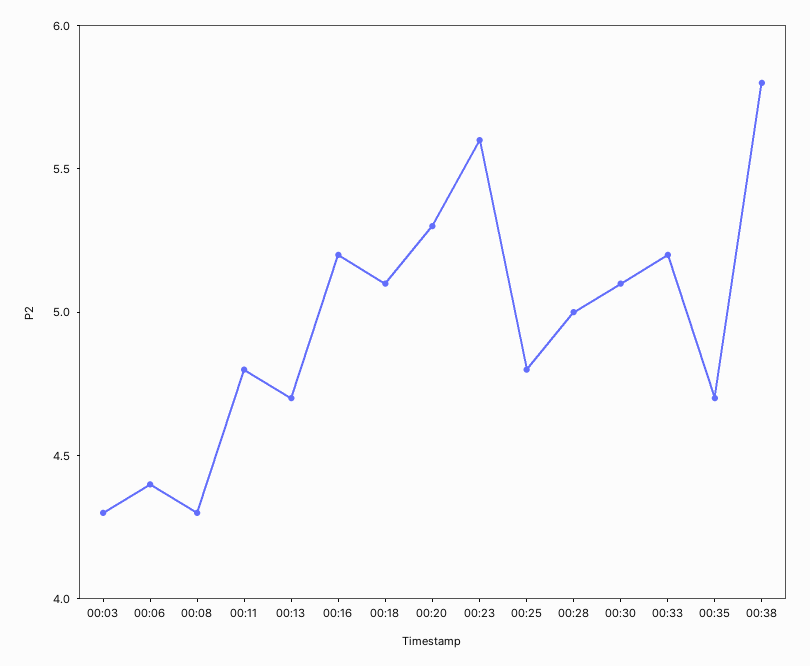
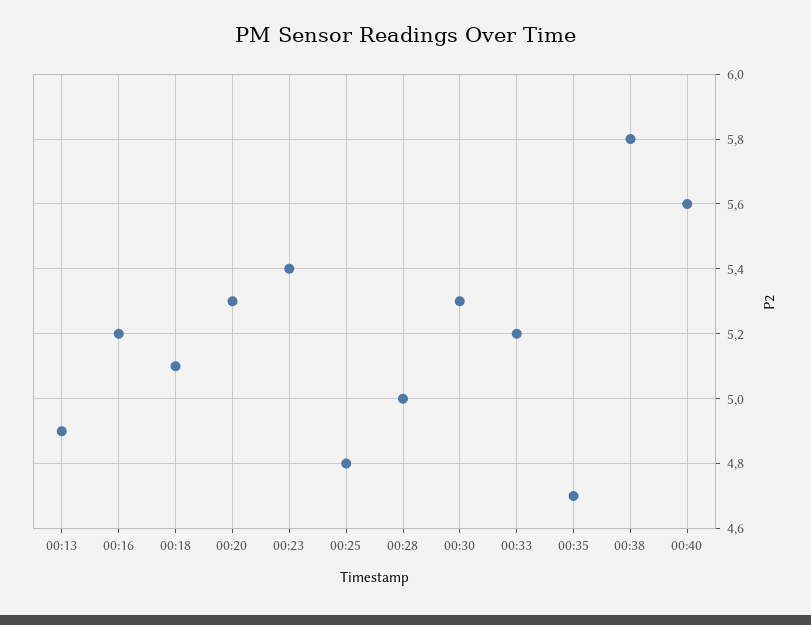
00:03: 4.3 -> none
00:06: 4.4 -> none
00:08: 4.3 -> none
00:11: 4.8 -> none
00:13: 4.7 -> 4.9
00:23: 5.6 -> 5.4
00:30: 5.1 -> 5.3
00:40: none -> 5.6

